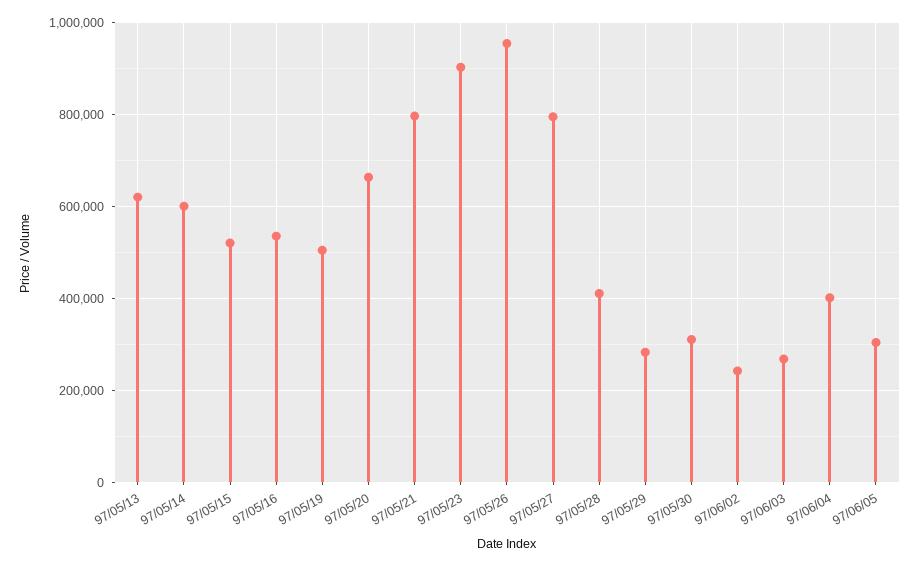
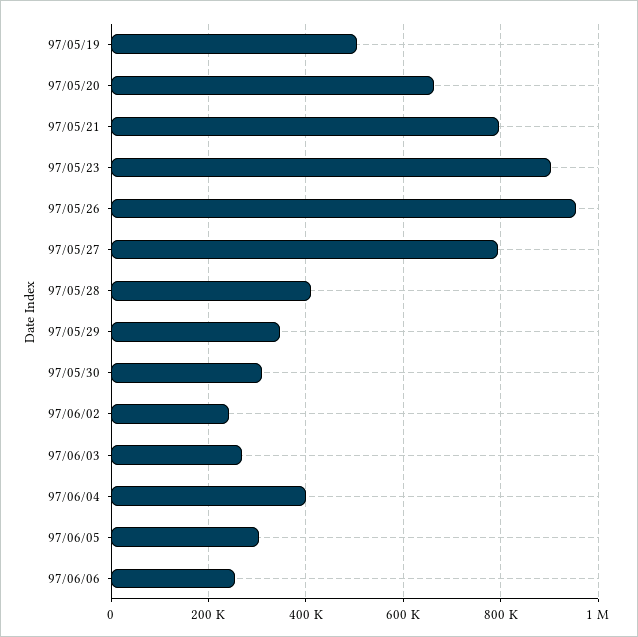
97/05/13: 620000 -> none
97/05/14: 600000 -> none
97/05/15: 520000 -> none
97/05/16: 540000 -> none
97/05/29: 280000 -> 340000
97/06/06: none -> 260000

